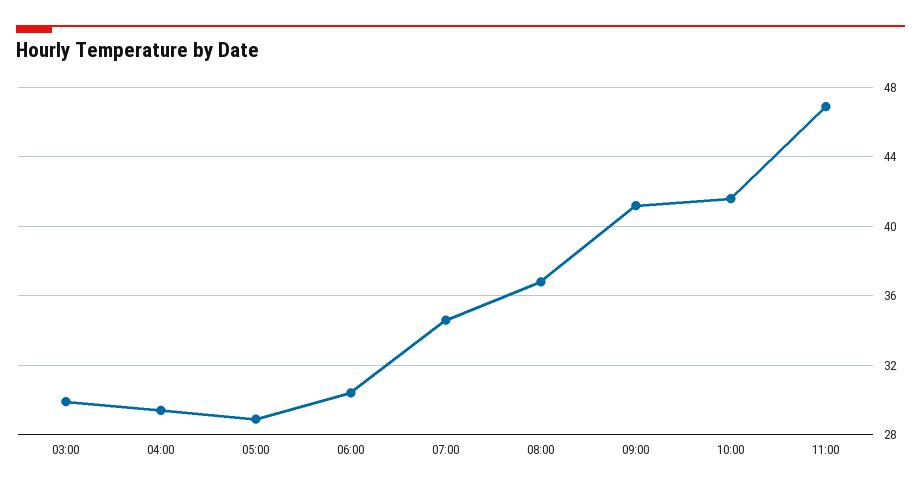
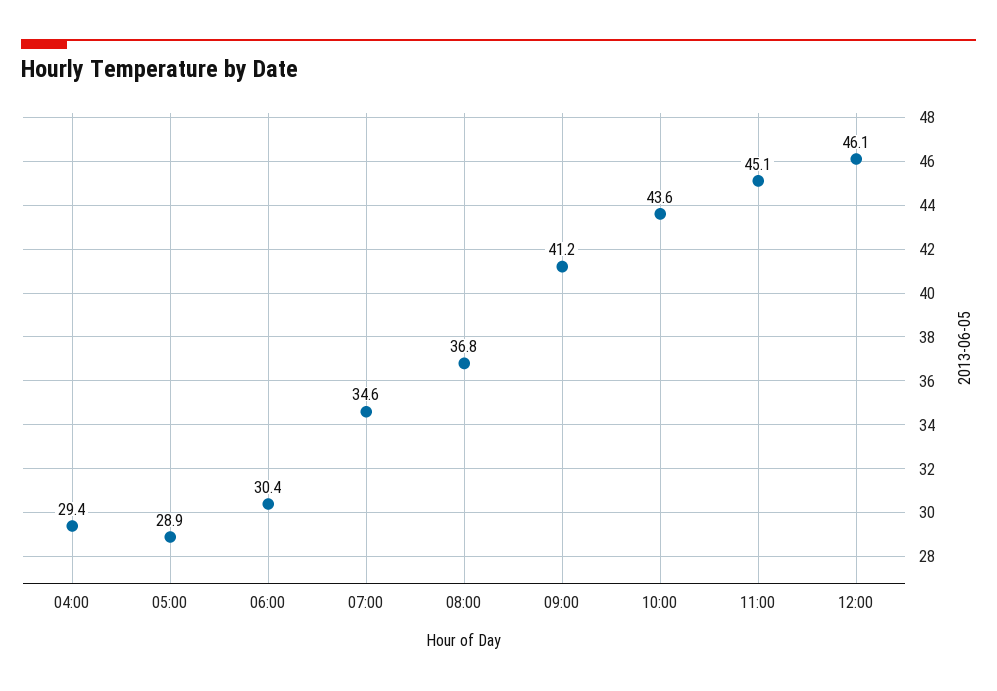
03:00: 30 -> none
10:00: 41.5 -> 43.6
11:00: 47 -> 45.1
12:00: none -> 46.1

